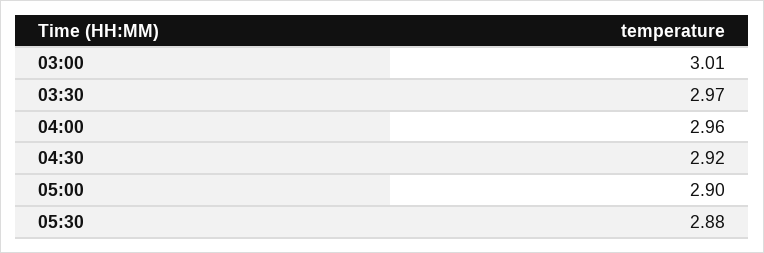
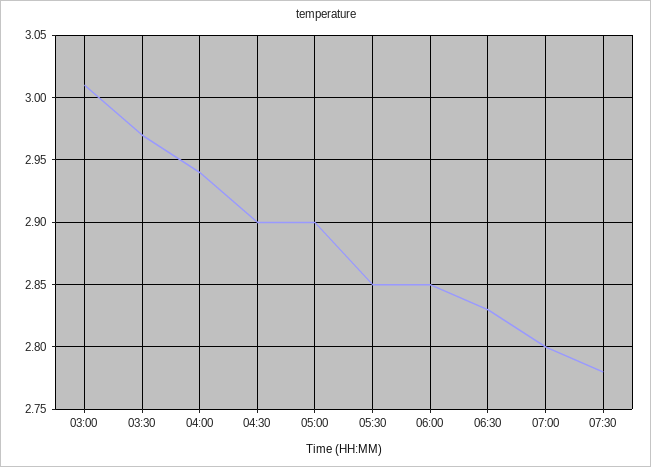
04:00: 2.96 -> 2.94
04:30: 2.92 -> 2.9
05:30: 2.88 -> 2.85
06:00: none -> 2.85
06:30: none -> 2.83
07:00: none -> 2.8
07:30: none -> 2.78

